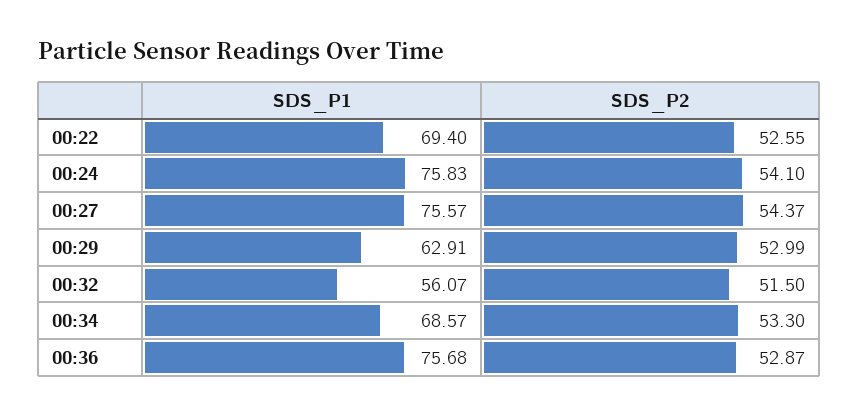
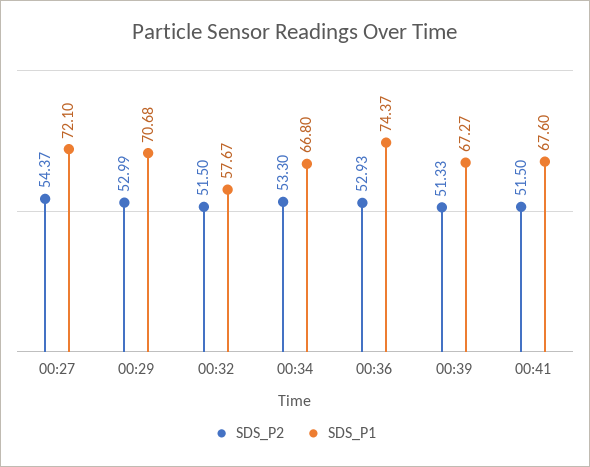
SDS_P1, 00:22: 69.4 -> none
SDS_P2, 00:22: 52.55 -> none
SDS_P1, 00:24: 75.83 -> none
SDS_P2, 00:24: 54.1 -> none
SDS_P1, 00:27: 75.57 -> 72.1
SDS_P1, 00:29: 62.91 -> 70.68
SDS_P1, 00:32: 56.07 -> 57.67
SDS_P1, 00:34: 68.57 -> 66.8
SDS_P1, 00:36: 75.68 -> 74.37
SDS_P2, 00:36: 52.87 -> 52.93
SDS_P2, 00:39: none -> 51.33
SDS_P1, 00:39: none -> 67.27
SDS_P2, 00:41: none -> 51.5
SDS_P1, 00:41: none -> 67.6

